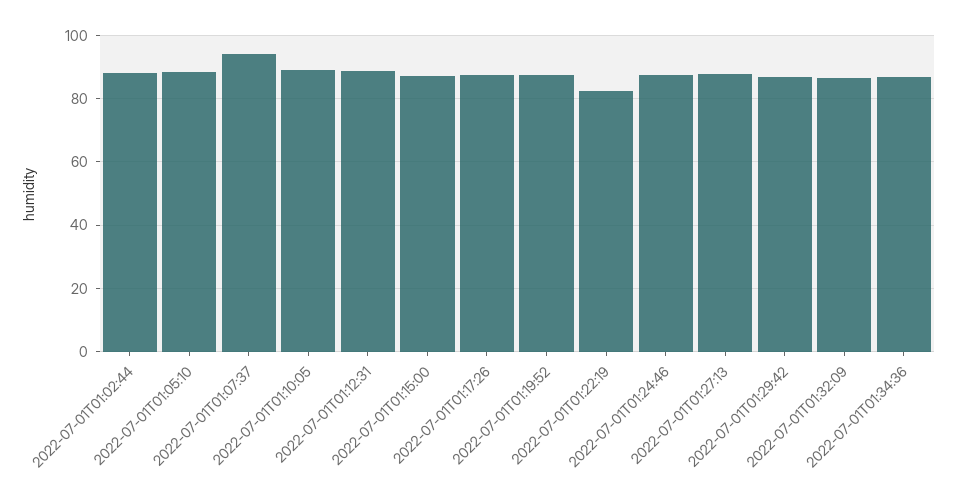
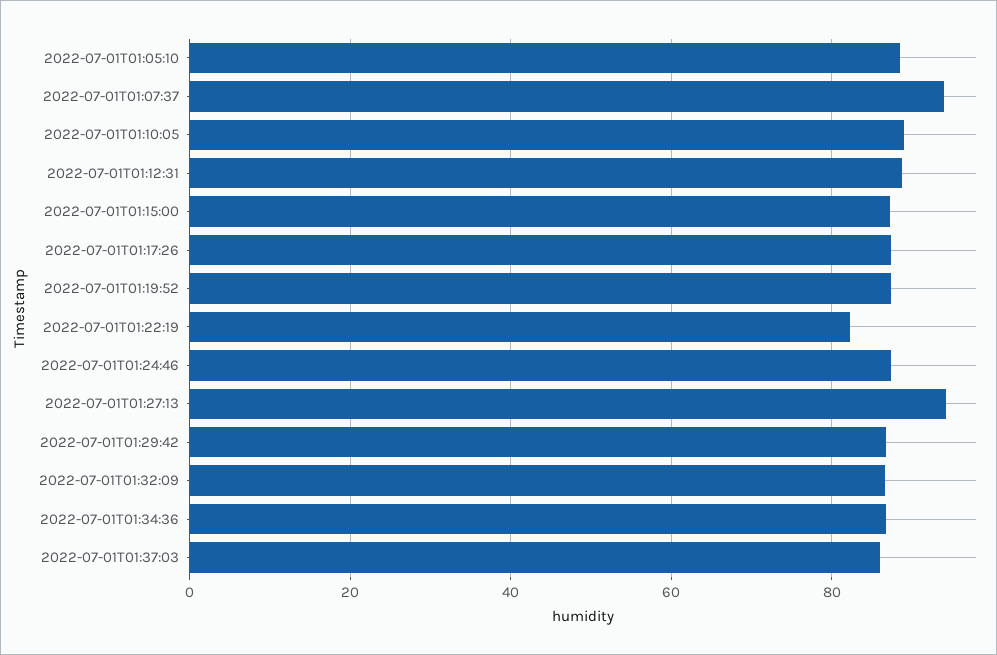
2022-07-01T01:02:44: 88 -> none
2022-07-01T01:27:13: 88 -> 94
2022-07-01T01:37:03: none -> 86

